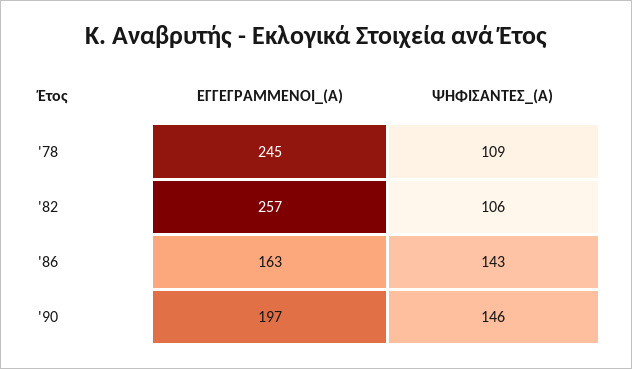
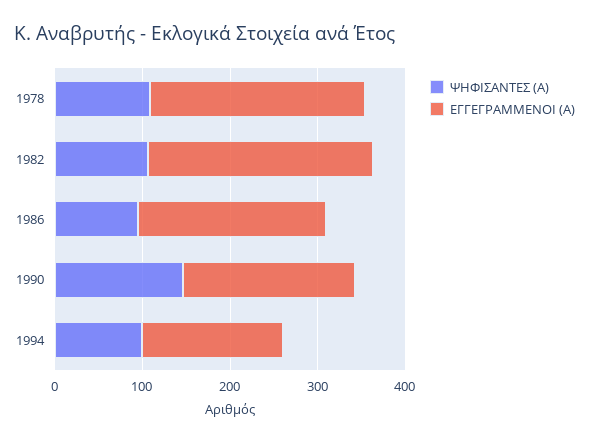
ΕΓΓΕΓΡΑΜΜΕΝΟΙ_(Α), '86: 163 -> 220
ΨΗΦΙΣΑΝΤΕΣ_(Α), '86: 143 -> 100
ΨΗΦΙΣΑΝΤΕΣ_(Α), 1994: none -> 100
ΕΓΓΕΓΡΑΜΜΕΝΟΙ_(Α), 1994: none -> 160

